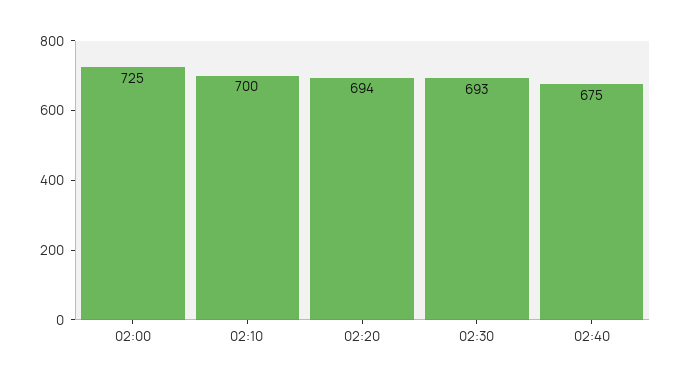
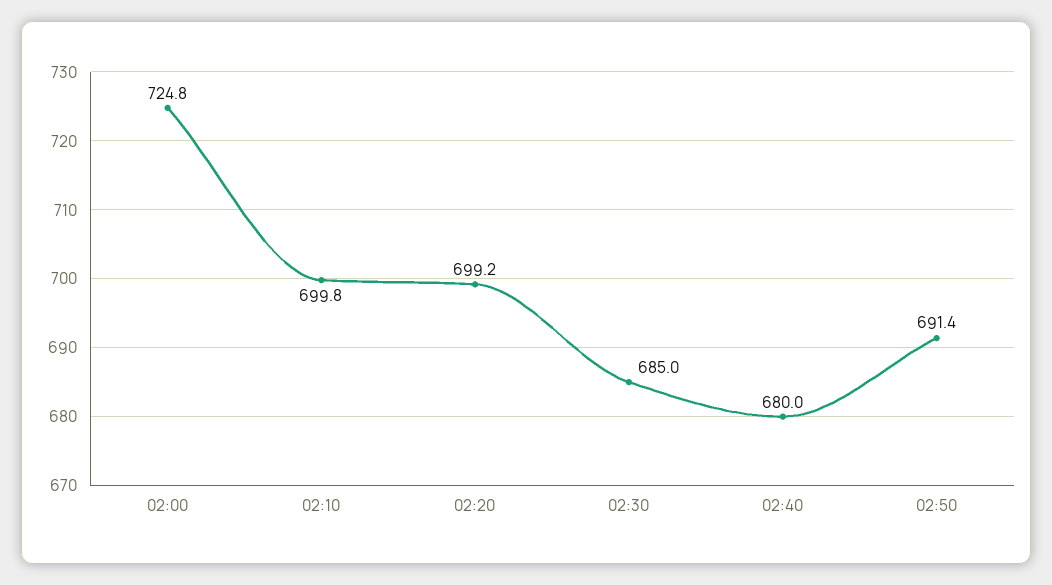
02:20: 694 -> 699.2
02:30: 693 -> 685
02:40: 675 -> 680
02:50: none -> 691.4

